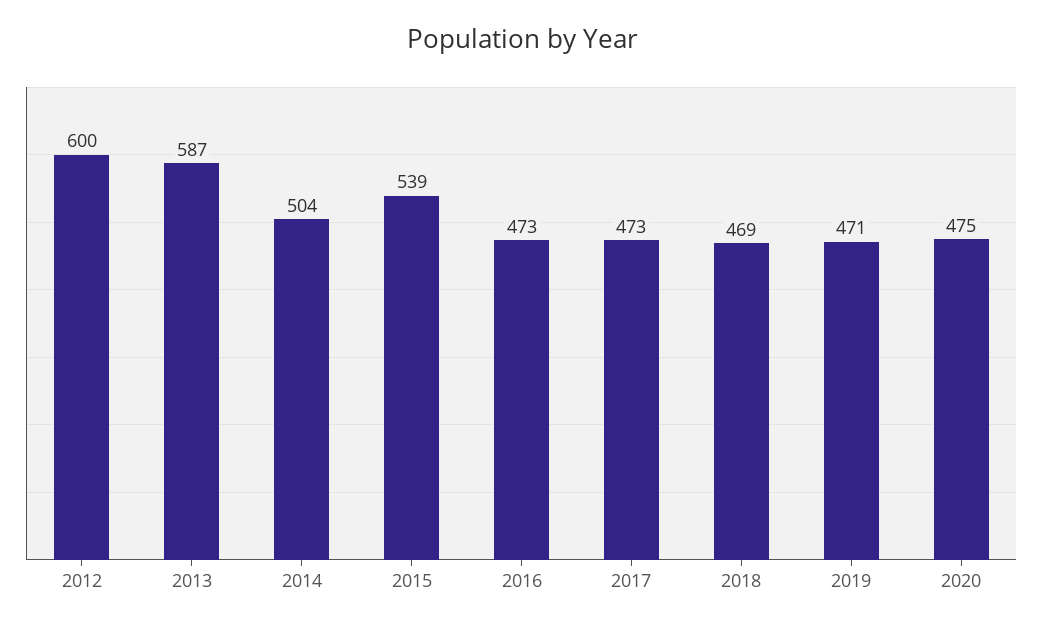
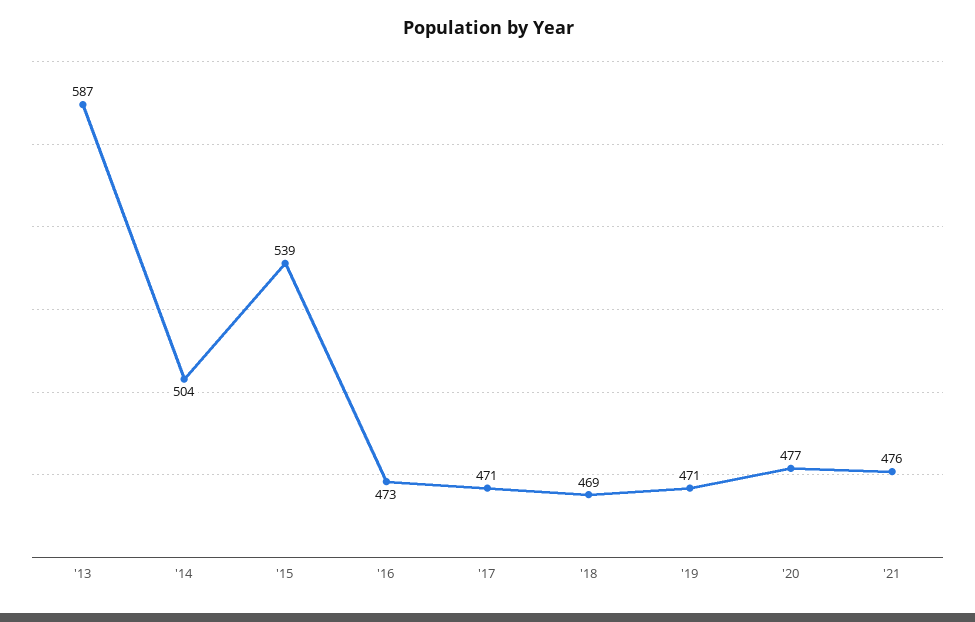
2012: 600 -> none
2017: 473 -> 471
2020: 475 -> 477
'21: none -> 476

